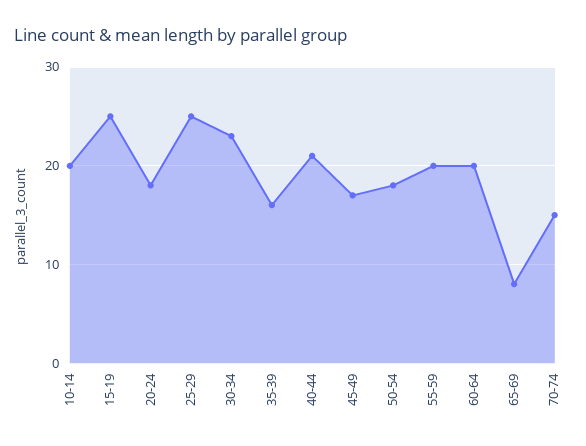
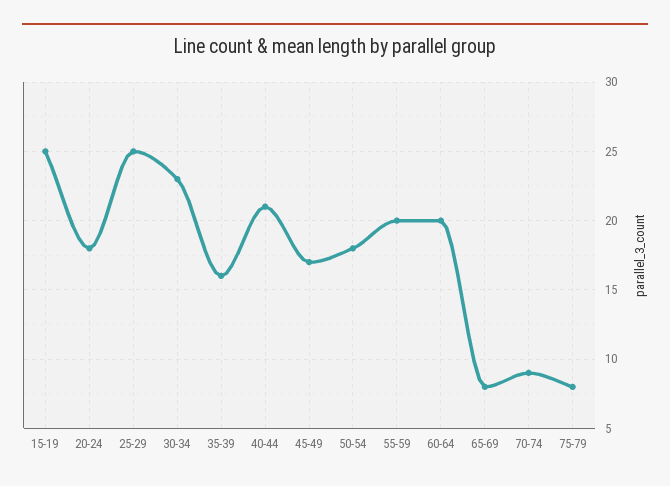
10-14: 20 -> none
70-74: 15 -> 9
75-79: none -> 8

